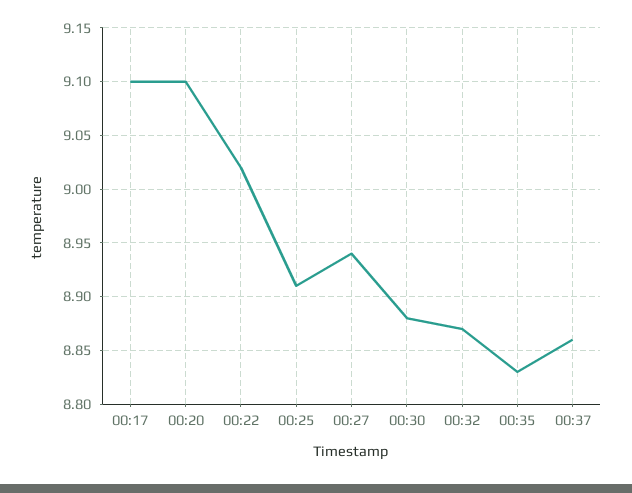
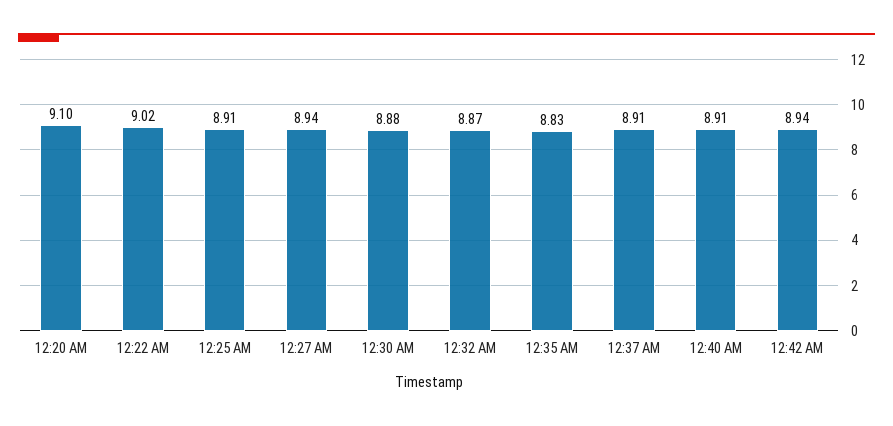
00:17: 9.1 -> none
00:37: 8.86 -> 8.91
12:40 AM: none -> 8.91
12:42 AM: none -> 8.94

